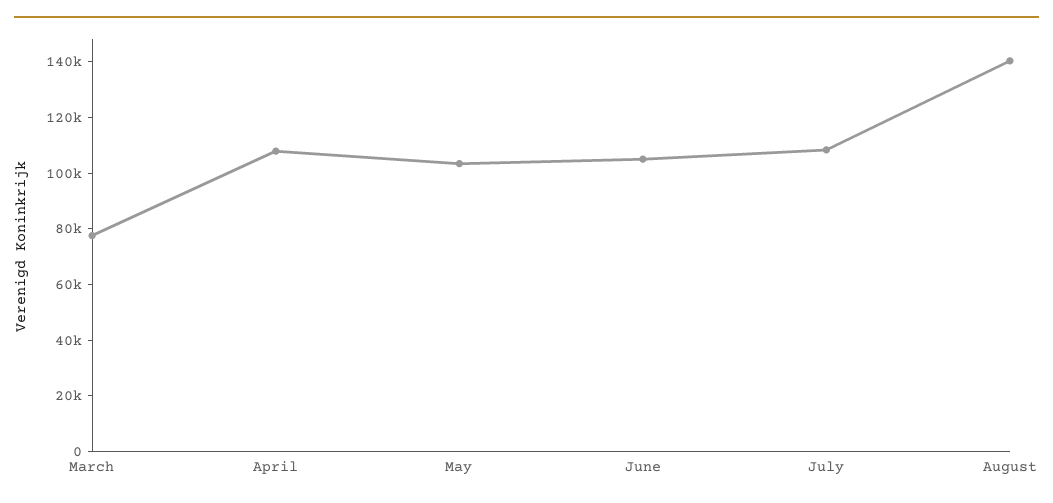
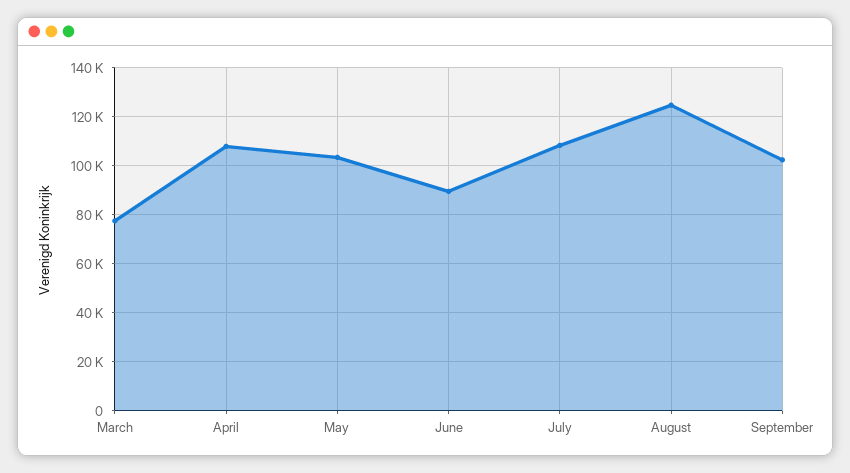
June: 105000 -> 90000
August: 140000 -> 125000
September: none -> 102500

